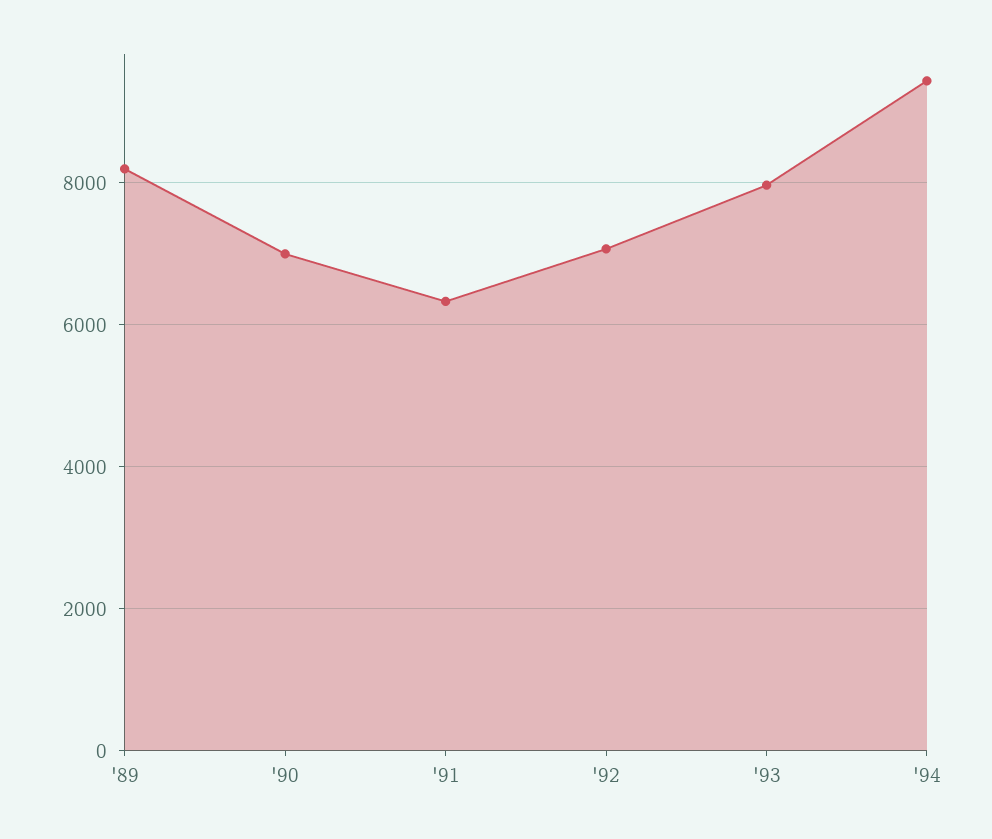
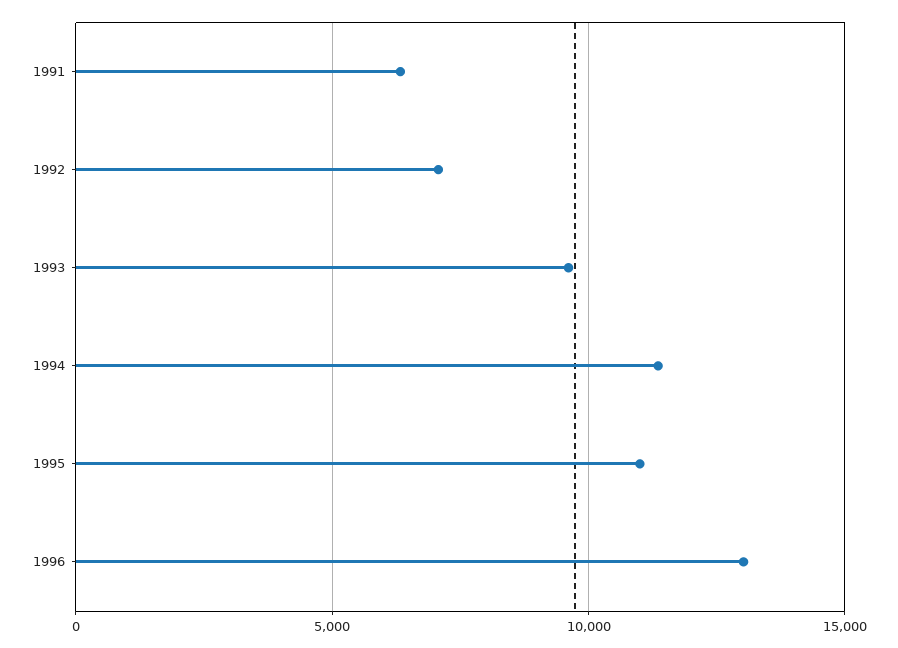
'89: 8200 -> none
'90: 7000 -> none
'93: 8000 -> 9500
'94: 9400 -> 11500
1995: none -> 11000
1996: none -> 13000

